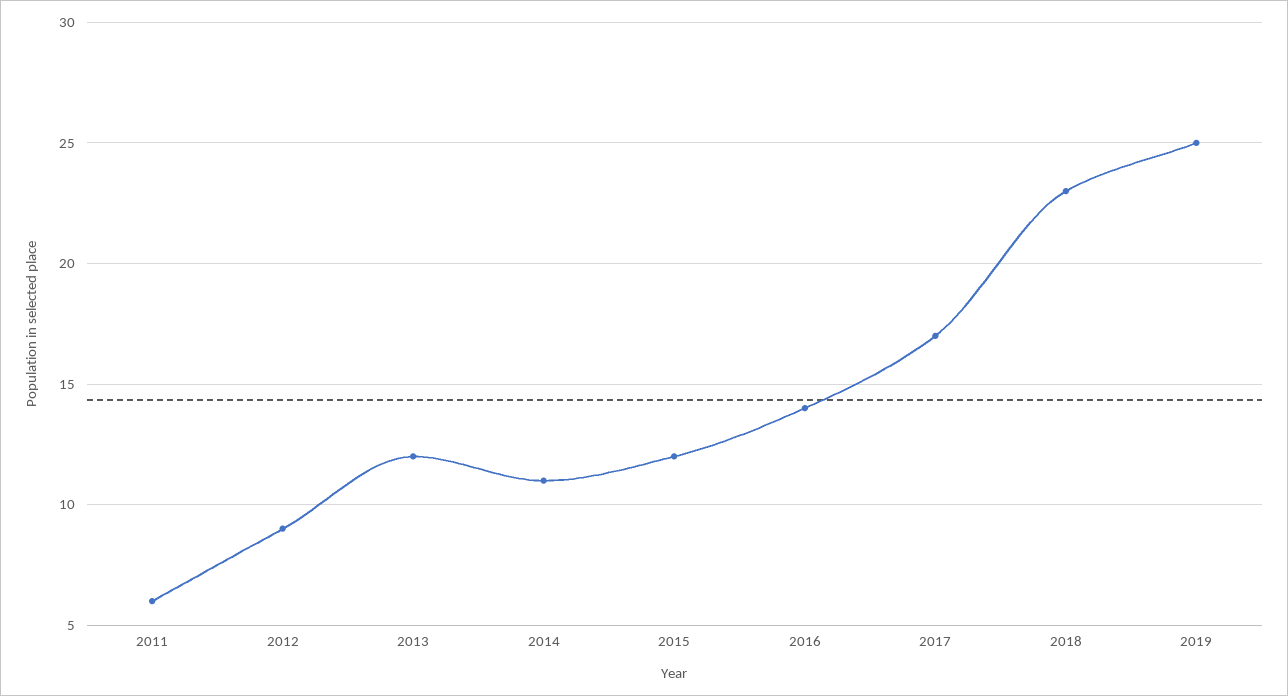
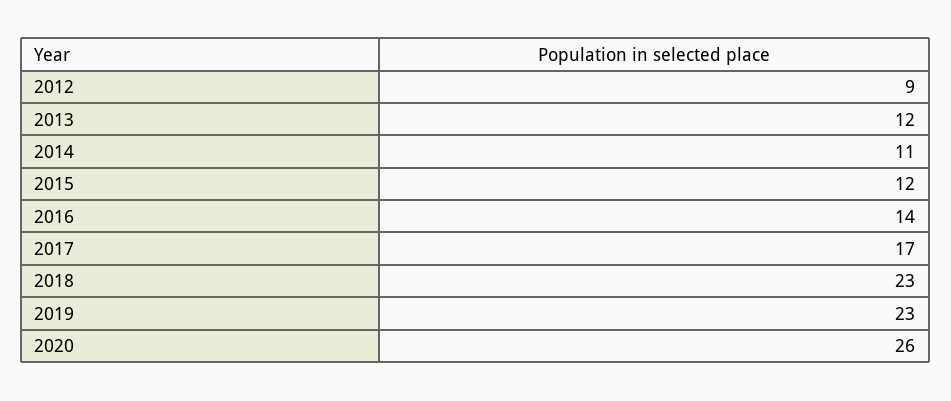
2011: 6 -> none
2019: 25 -> 23
2020: none -> 26

